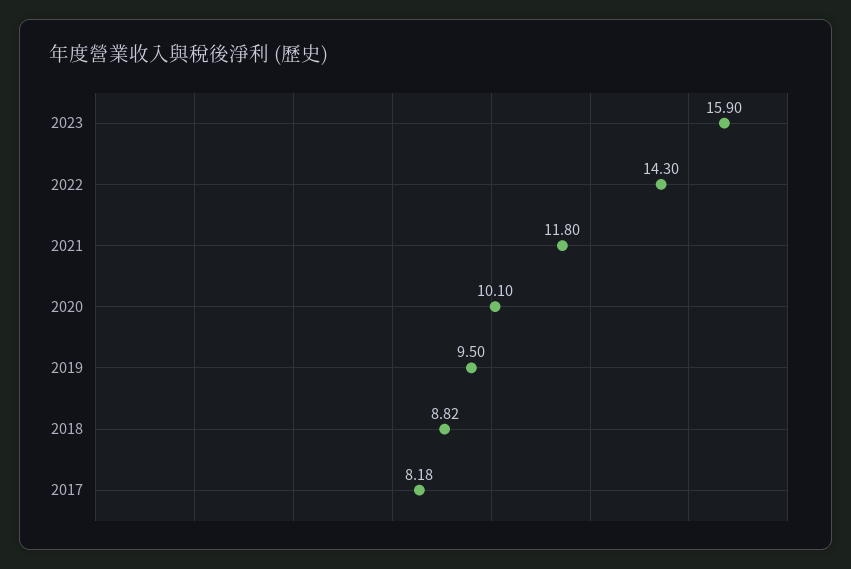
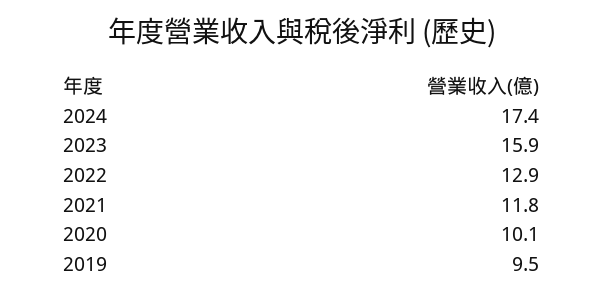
2022: 14.3 -> 12.9
2018: 8.82 -> none
2017: 8.18 -> none
2024: none -> 17.4

